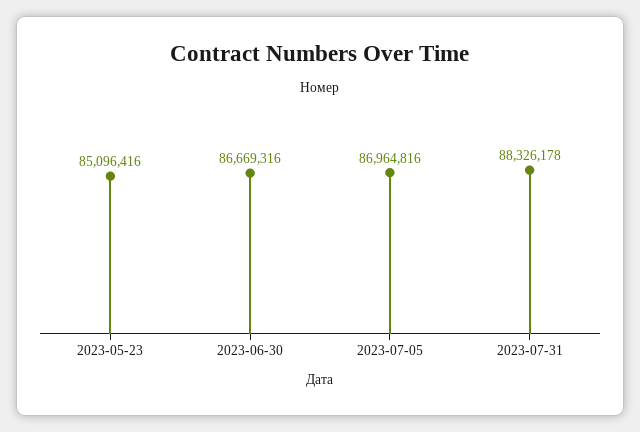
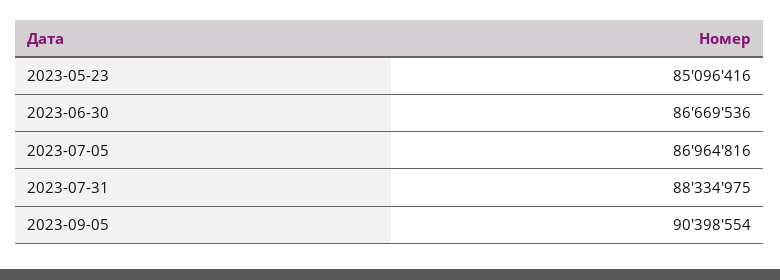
2023-06-30: 86669316 -> 86669536
2023-07-31: 88326178 -> 88334975
2023-09-05: none -> 90398554

